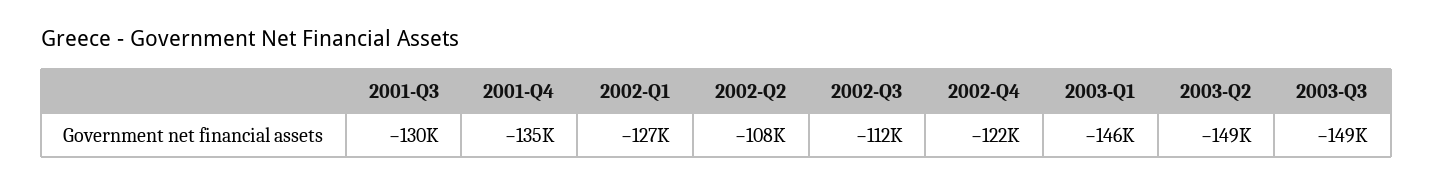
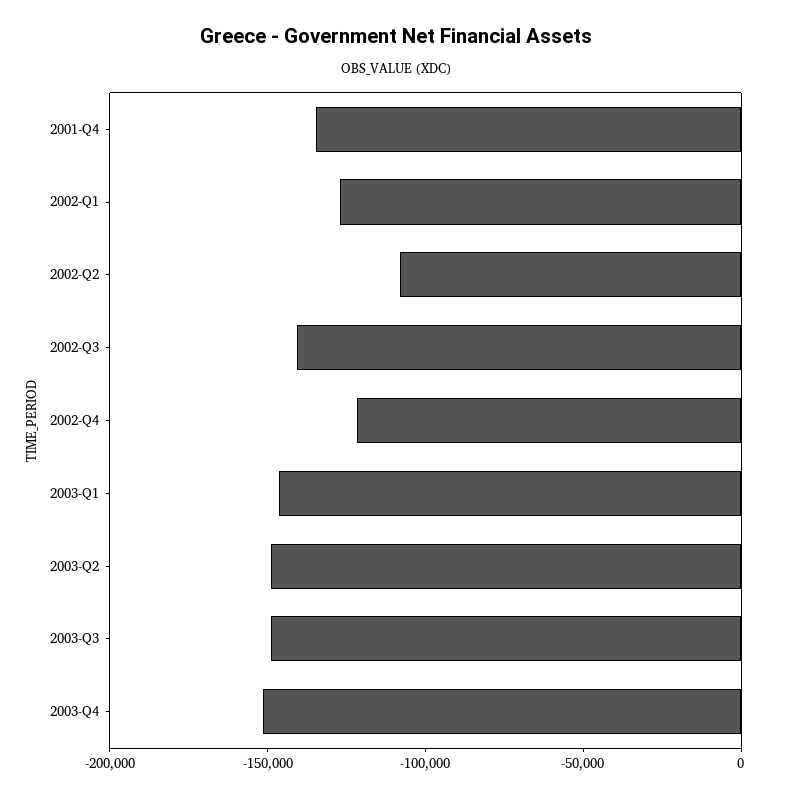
2001-Q3: -130000 -> none
2002-Q3: -112000 -> -140000
2003-Q4: none -> -150000

